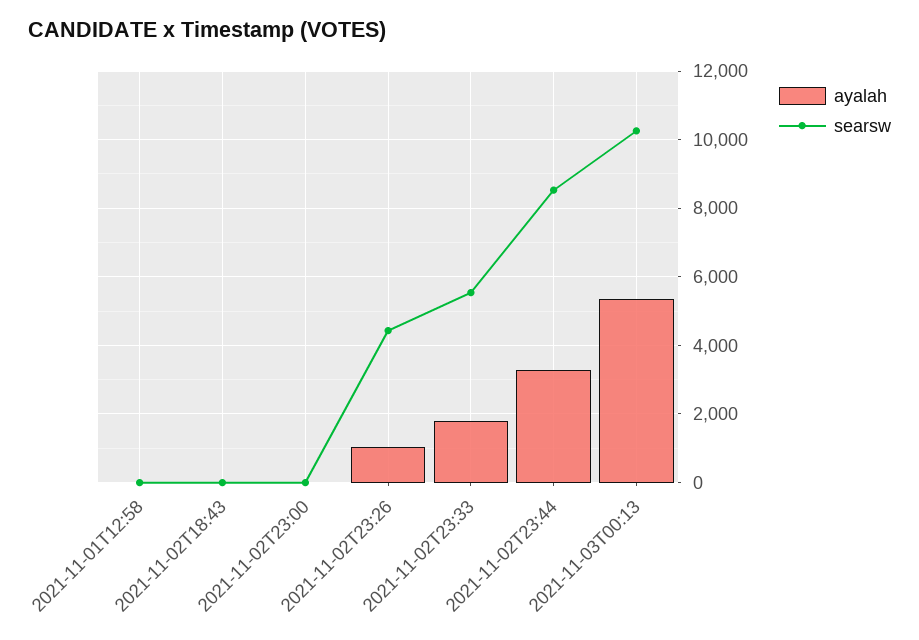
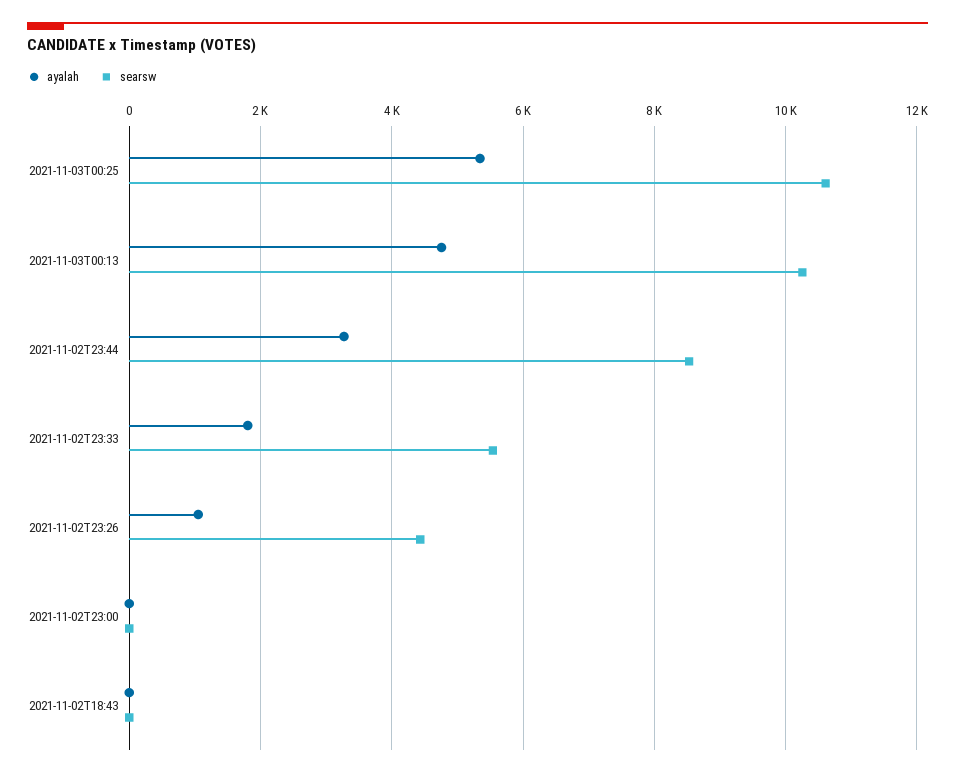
ayalah, 2021-11-01T12:58: 0 -> none
searsw, 2021-11-01T12:58: 0 -> none
ayalah, 2021-11-03T00:13: 5400 -> 4800
ayalah, 2021-11-03T00:25: none -> 5400
searsw, 2021-11-03T00:25: none -> 10600

